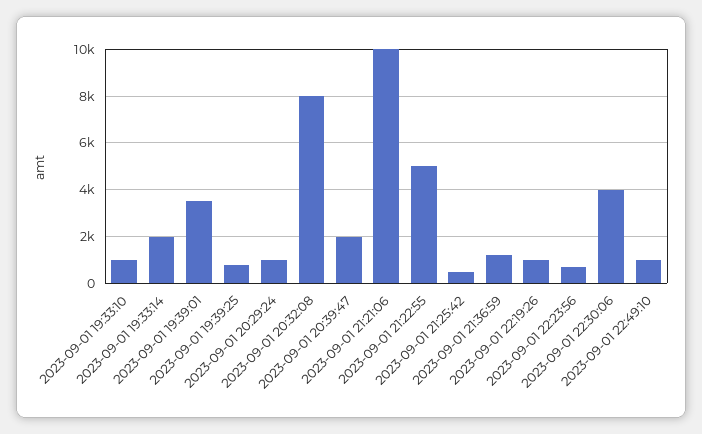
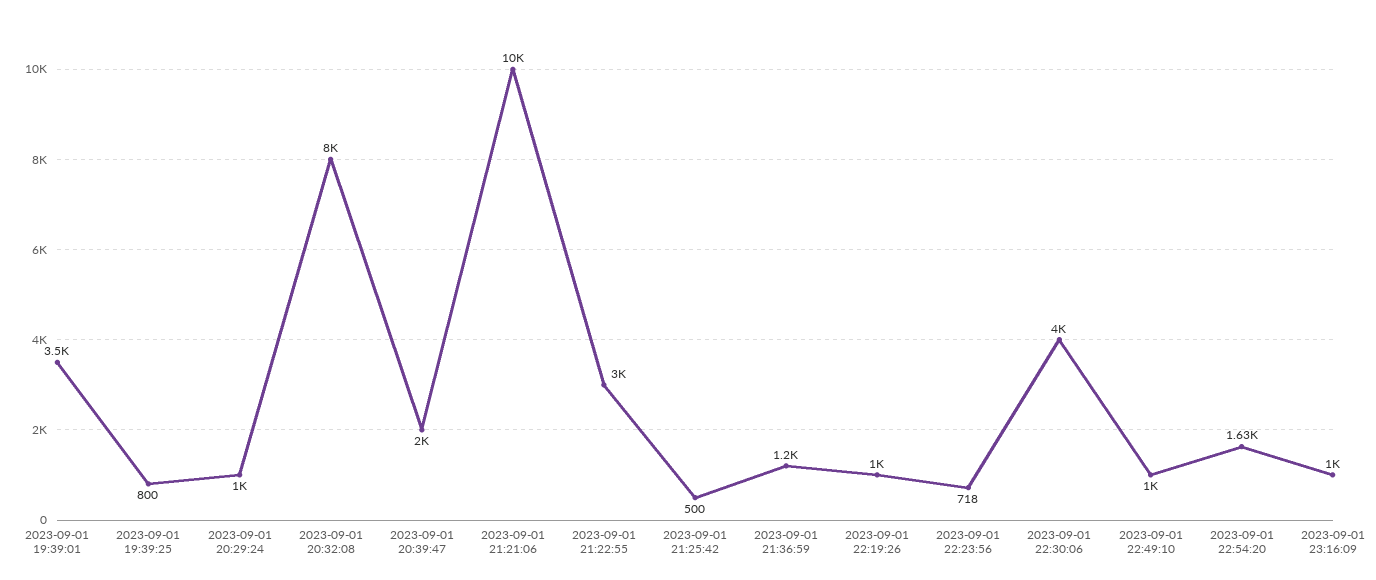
2023-09-01 19:33:10: 1000 -> none
2023-09-01 19:33:14: 2000 -> none
2023-09-01 21:22:55: 5000 -> 3000
2023-09-01 22:54:20: none -> 1630
2023-09-01 23:16:09: none -> 1000

